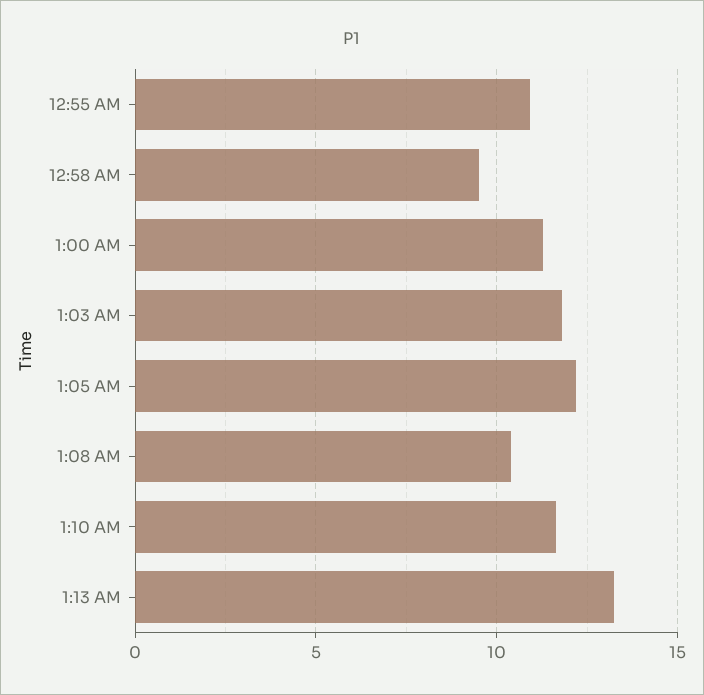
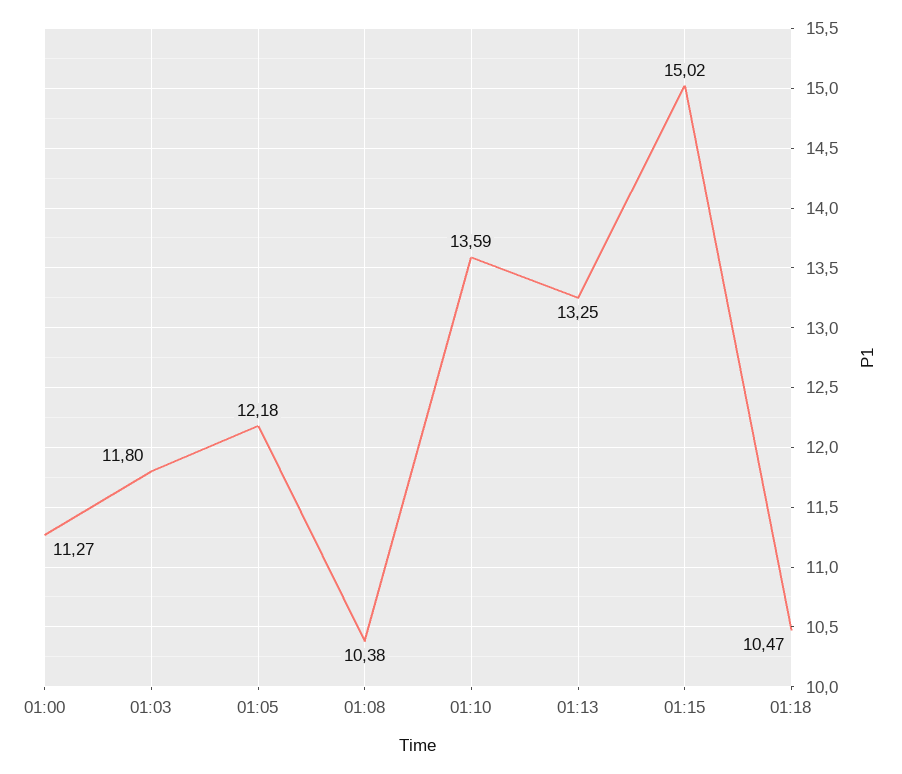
12:55 AM: 11 -> none
12:58 AM: 9.5 -> none
1:10 AM: 11.5 -> 13.59
01:15: none -> 15.02
01:18: none -> 10.47

